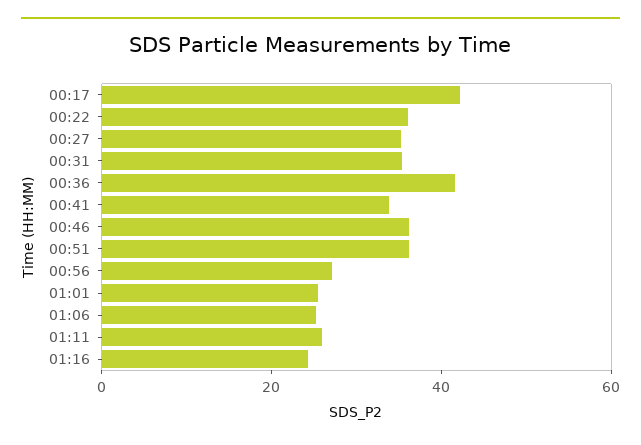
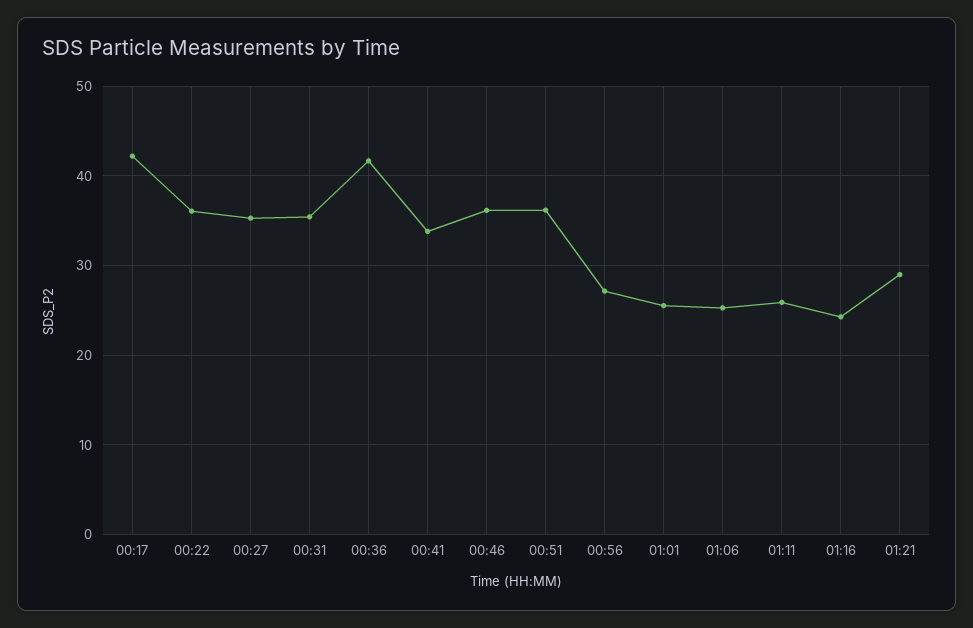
01:21: none -> 29

